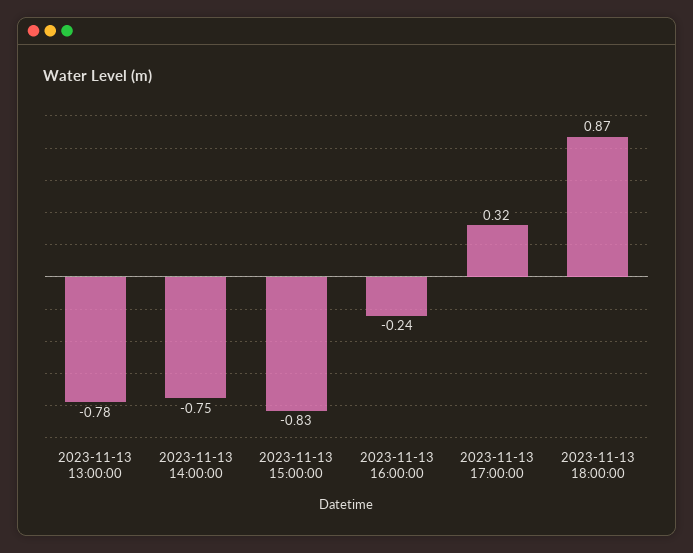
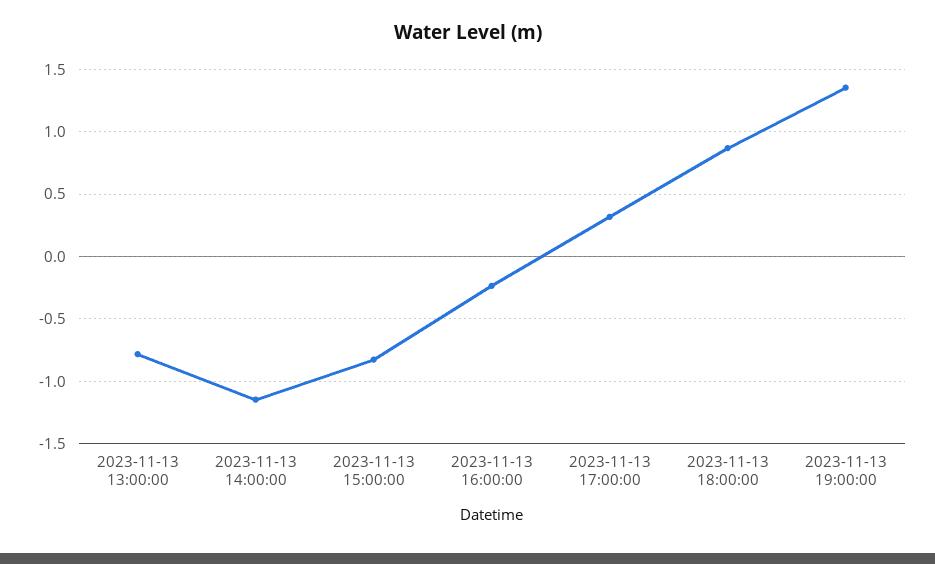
2023-11-13 14:00:00: -0.75 -> -1.15
2023-11-13 19:00:00: none -> 1.35

